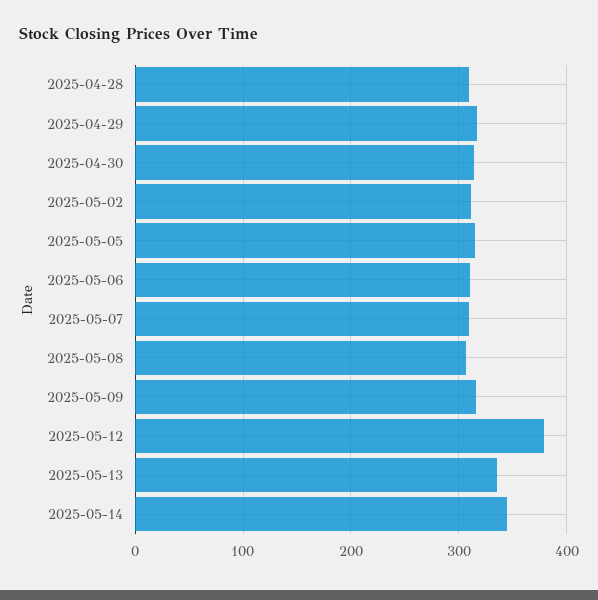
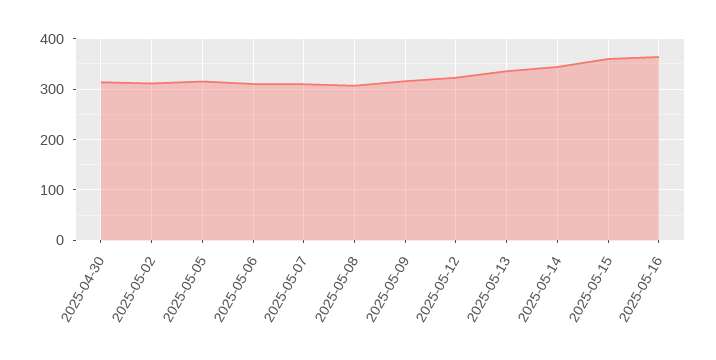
2025-04-28: 310 -> none
2025-04-29: 320 -> none
2025-05-12: 380 -> 320
2025-05-15: none -> 360
2025-05-16: none -> 360

